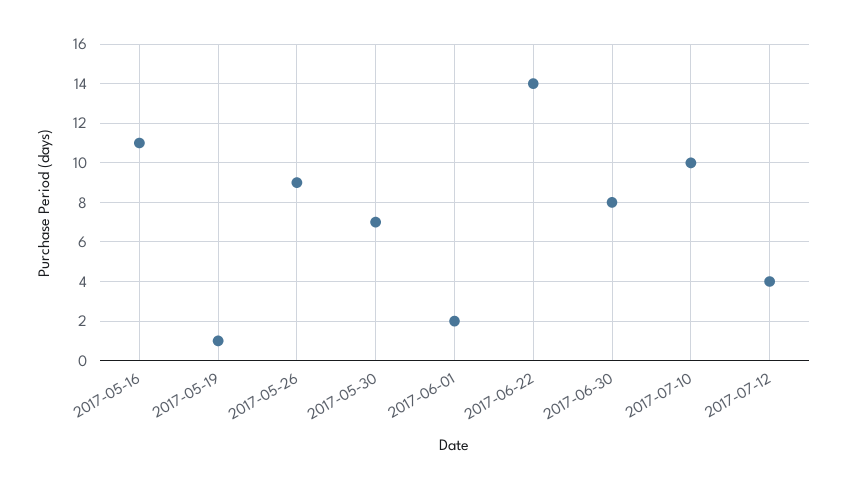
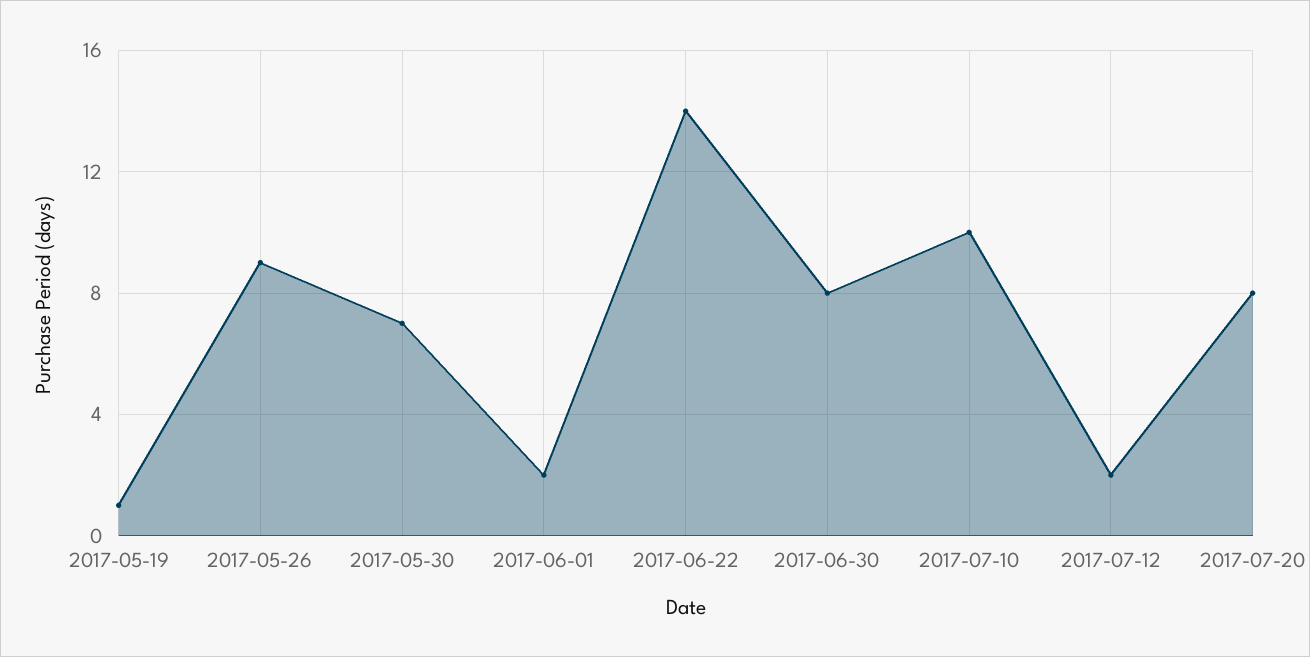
2017-05-16: 11 -> none
2017-07-12: 4 -> 2
2017-07-20: none -> 8

